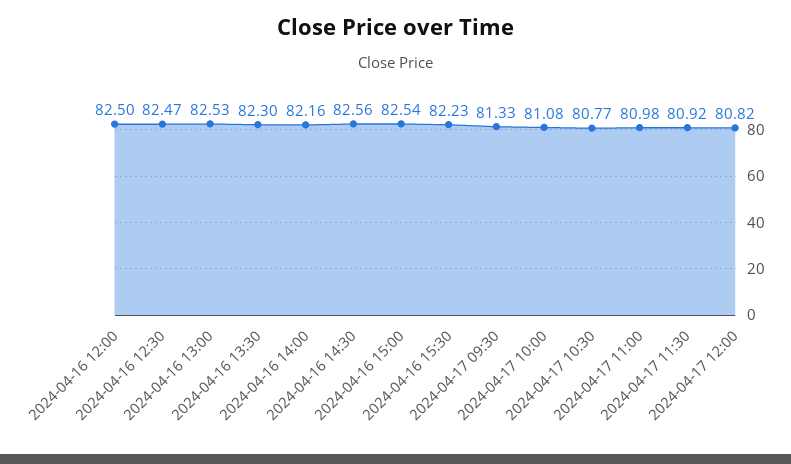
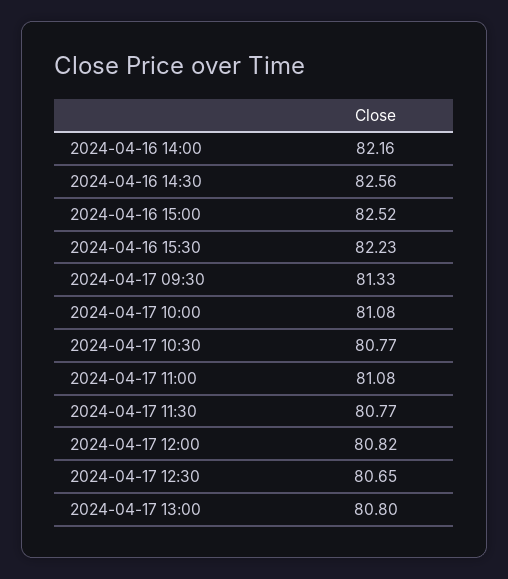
2024-04-16 12:00: 82.5 -> none
2024-04-16 12:30: 82.47 -> none
2024-04-16 13:00: 82.53 -> none
2024-04-16 13:30: 82.3 -> none
2024-04-16 15:00: 82.54 -> 82.52
2024-04-17 11:00: 80.98 -> 81.08
2024-04-17 11:30: 80.92 -> 80.77
2024-04-17 12:30: none -> 80.65
2024-04-17 13:00: none -> 80.8

